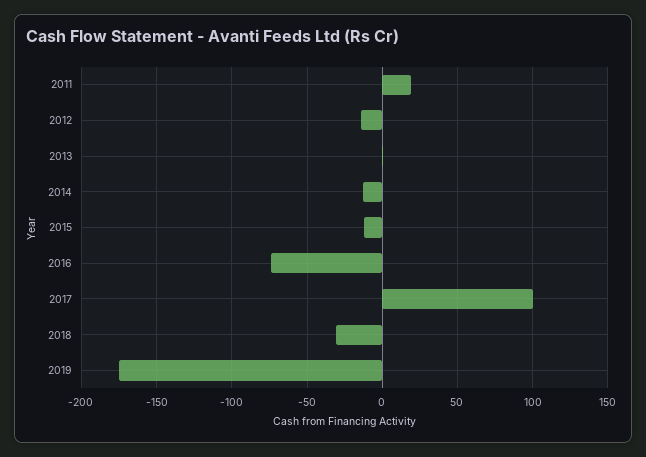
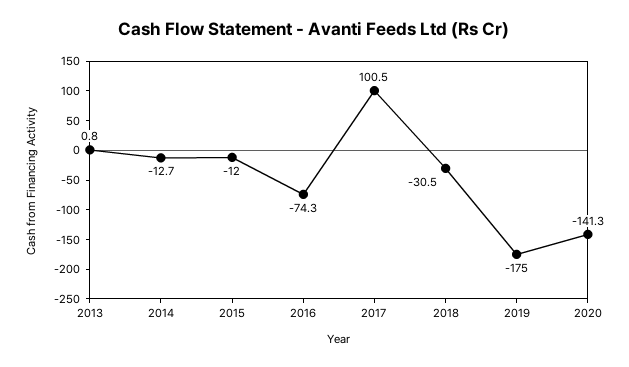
2011: 20 -> none
2012: -15 -> none
2020: none -> -141.3

